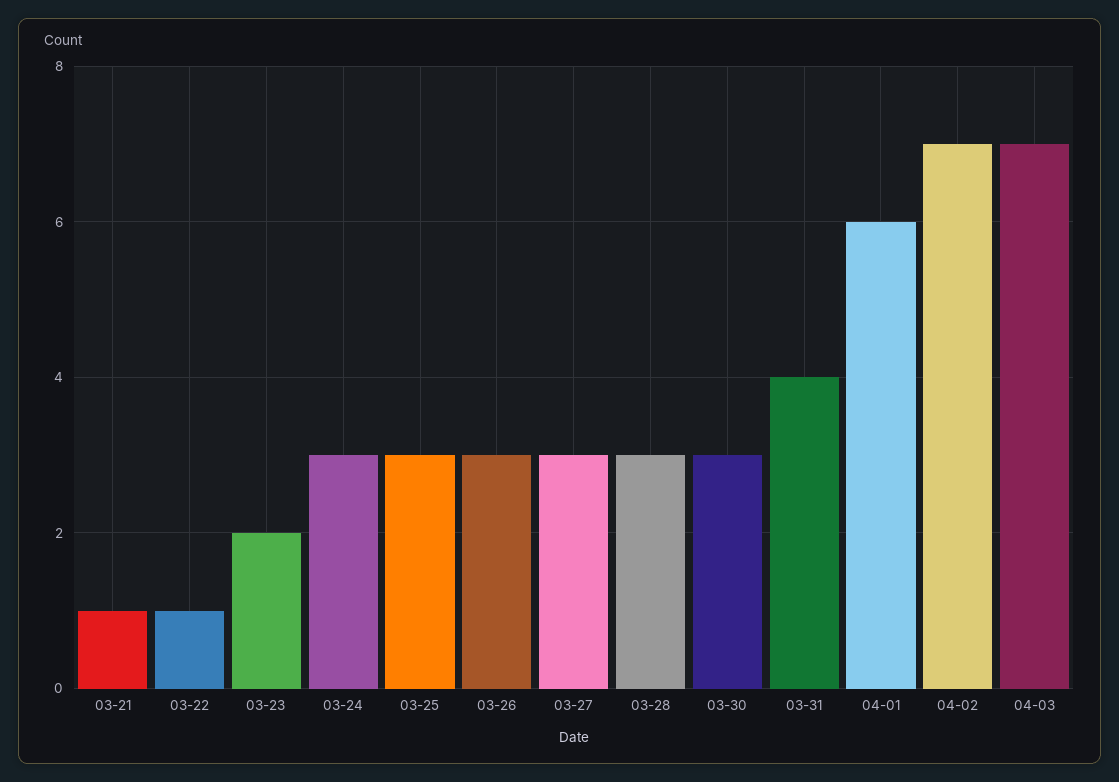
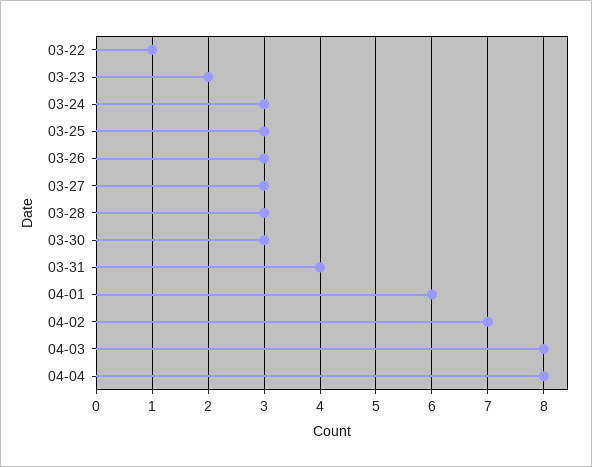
03-21: 1 -> none
04-03: 7 -> 8
04-04: none -> 8

